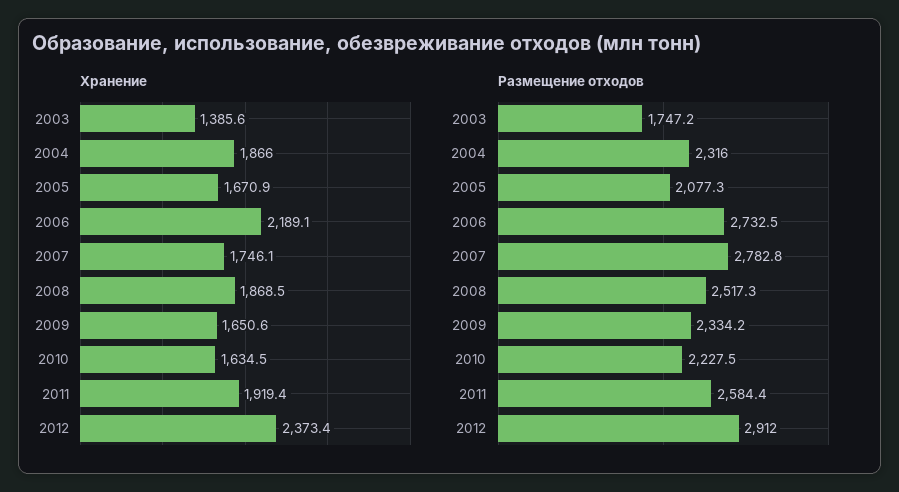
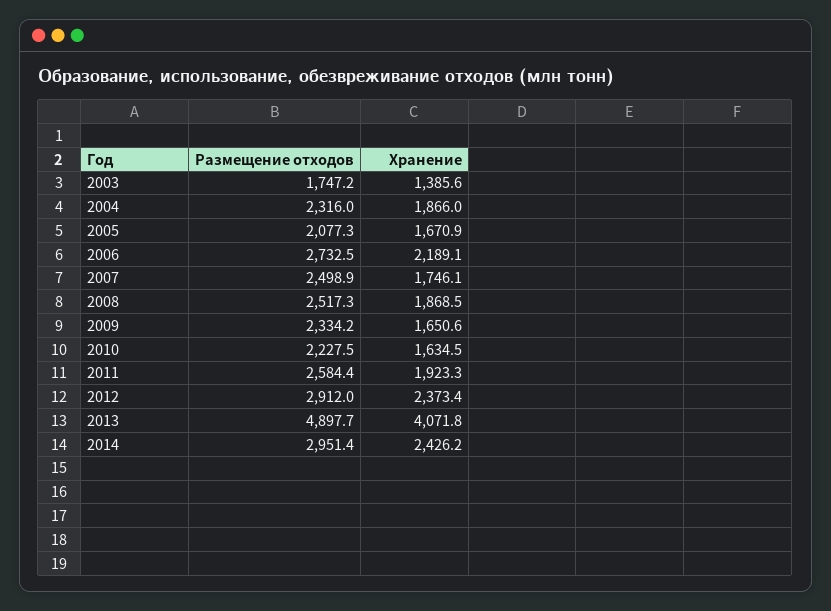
Хранение, 2011: 1919.4 -> 1923.3
Размещение отходов, 2007: 2782.8 -> 2498.9
Размещение отходов, 2013: none -> 4897.7
Хранение, 2013: none -> 4071.8
Размещение отходов, 2014: none -> 2951.4
Хранение, 2014: none -> 2426.2

